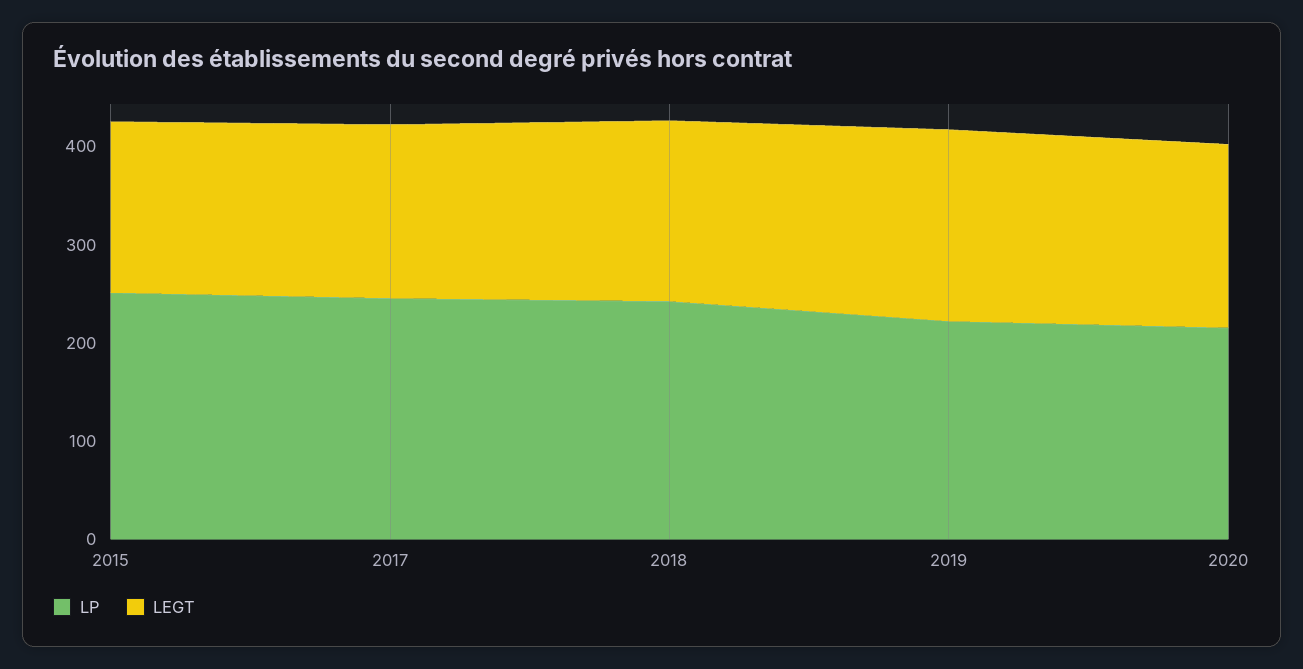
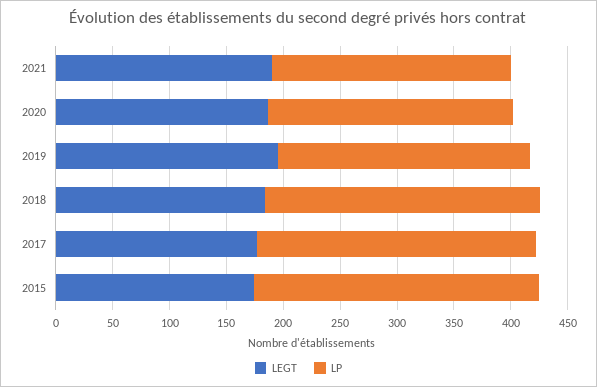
LEGT, 2021: none -> 190
LP, 2021: none -> 210

